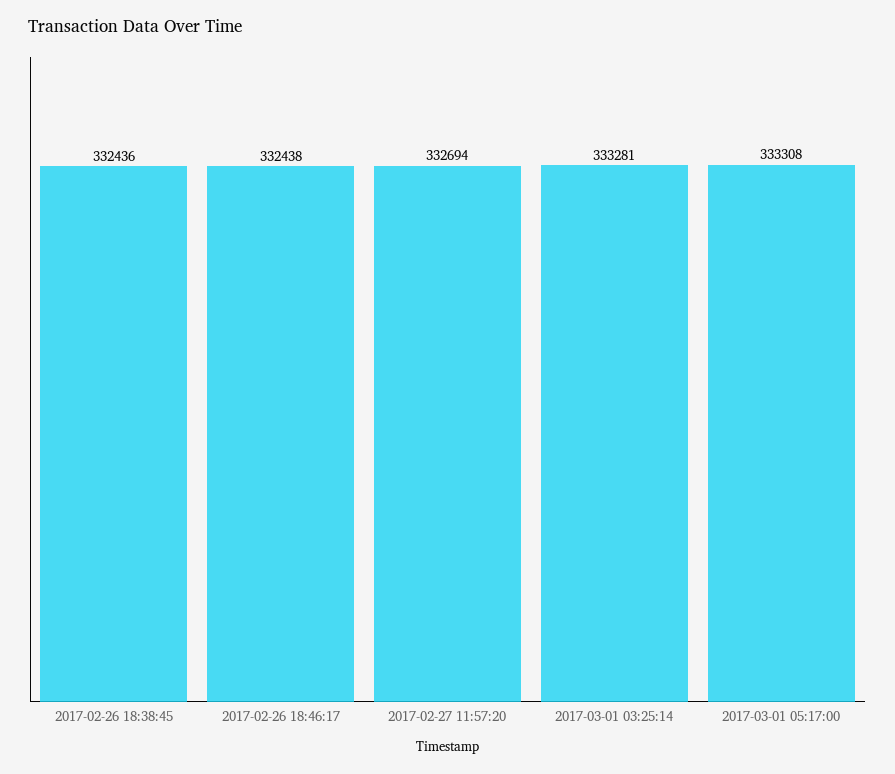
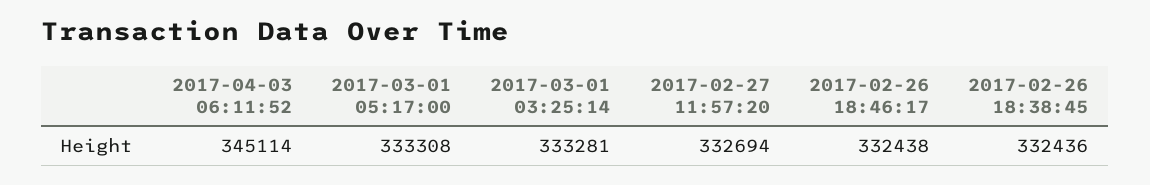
2017-04-03 06:11:52: none -> 345114

